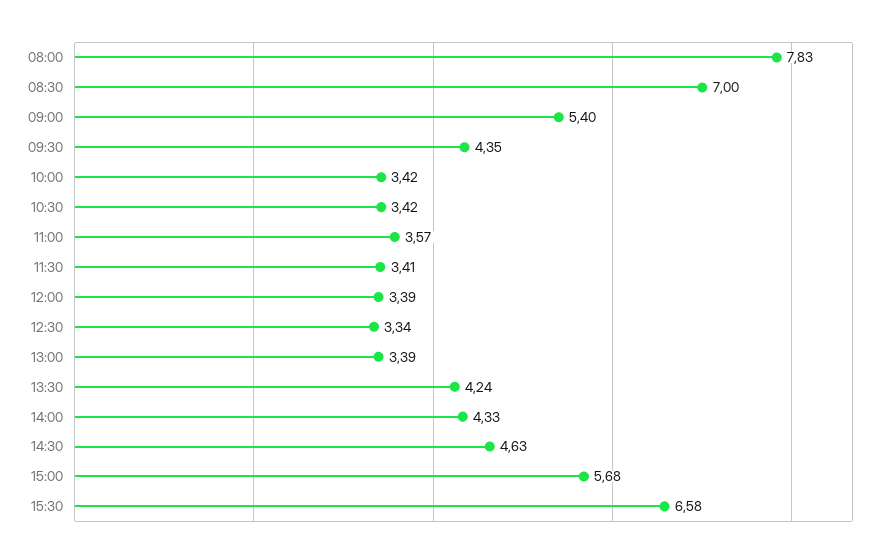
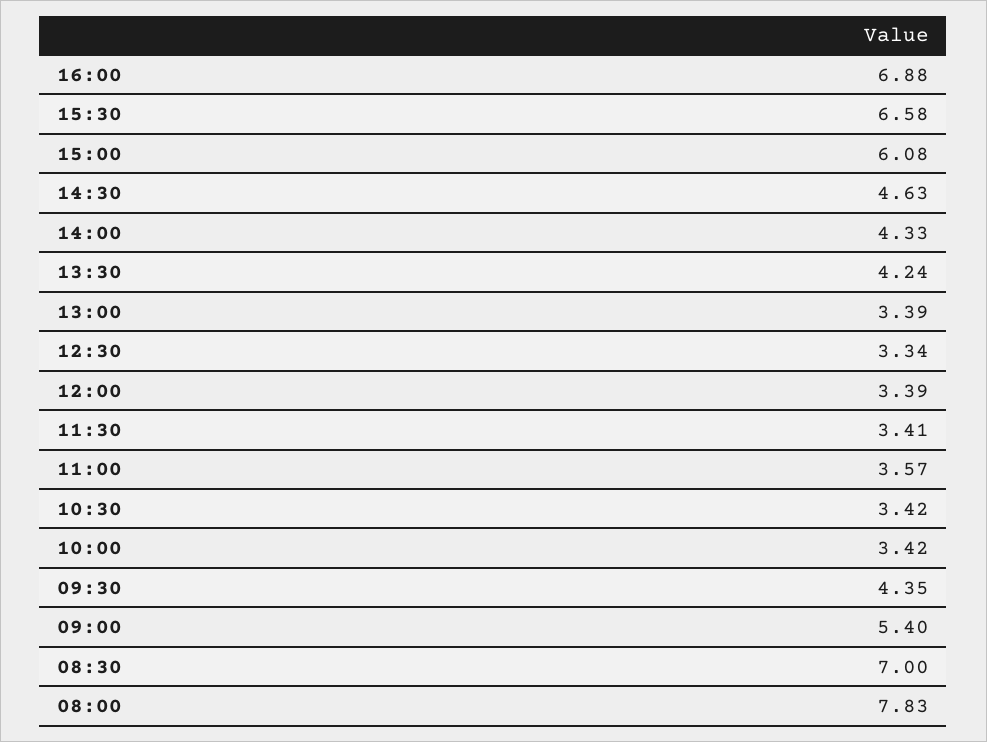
15:00: 5.68 -> 6.08
16:00: none -> 6.88

